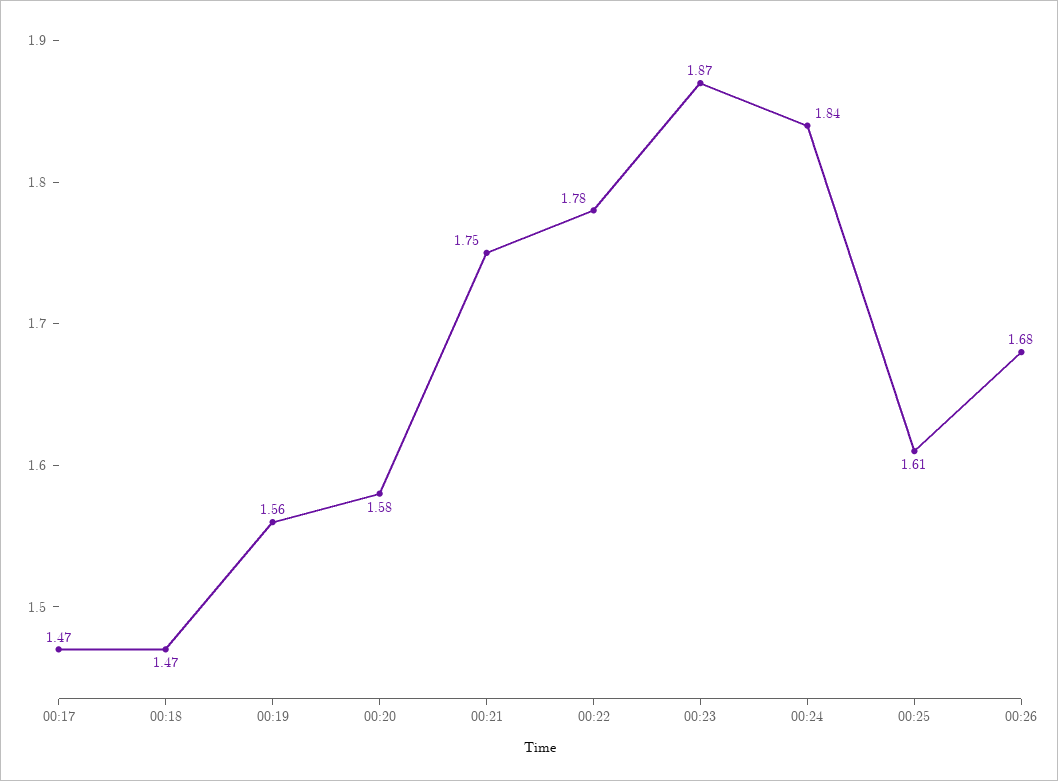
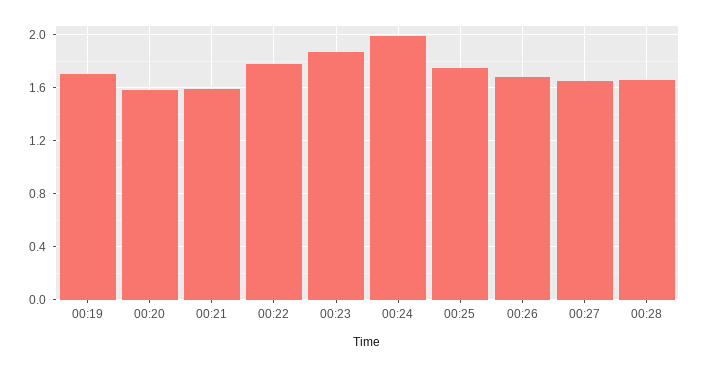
00:17: 1.47 -> none
00:18: 1.47 -> none
00:19: 1.56 -> 1.7
00:21: 1.75 -> 1.6
00:24: 1.84 -> 2
00:25: 1.61 -> 1.75
00:27: none -> 1.65
00:28: none -> 1.65

